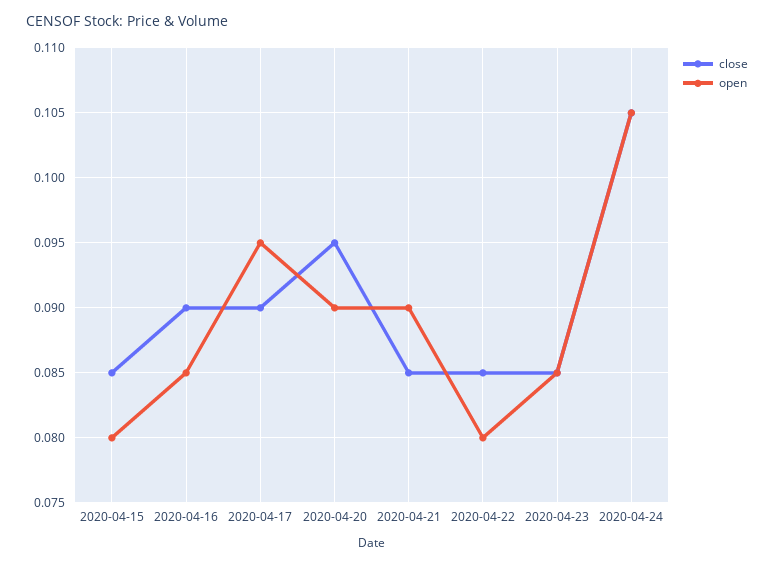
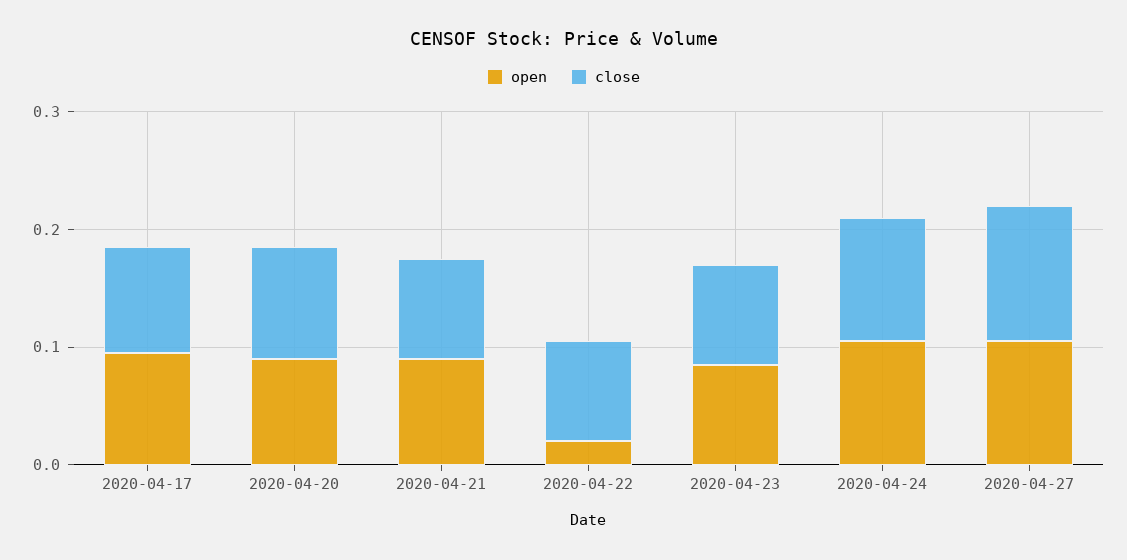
close, 2020-04-15: 0.085 -> none
open, 2020-04-15: 0.08 -> none
close, 2020-04-16: 0.09 -> none
open, 2020-04-16: 0.085 -> none
open, 2020-04-22: 0.08 -> 0.02
open, 2020-04-27: none -> 0.1
close, 2020-04-27: none -> 0.12

